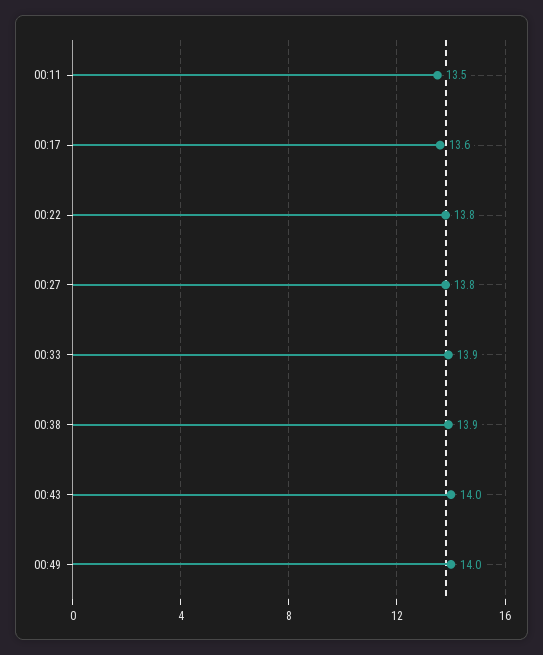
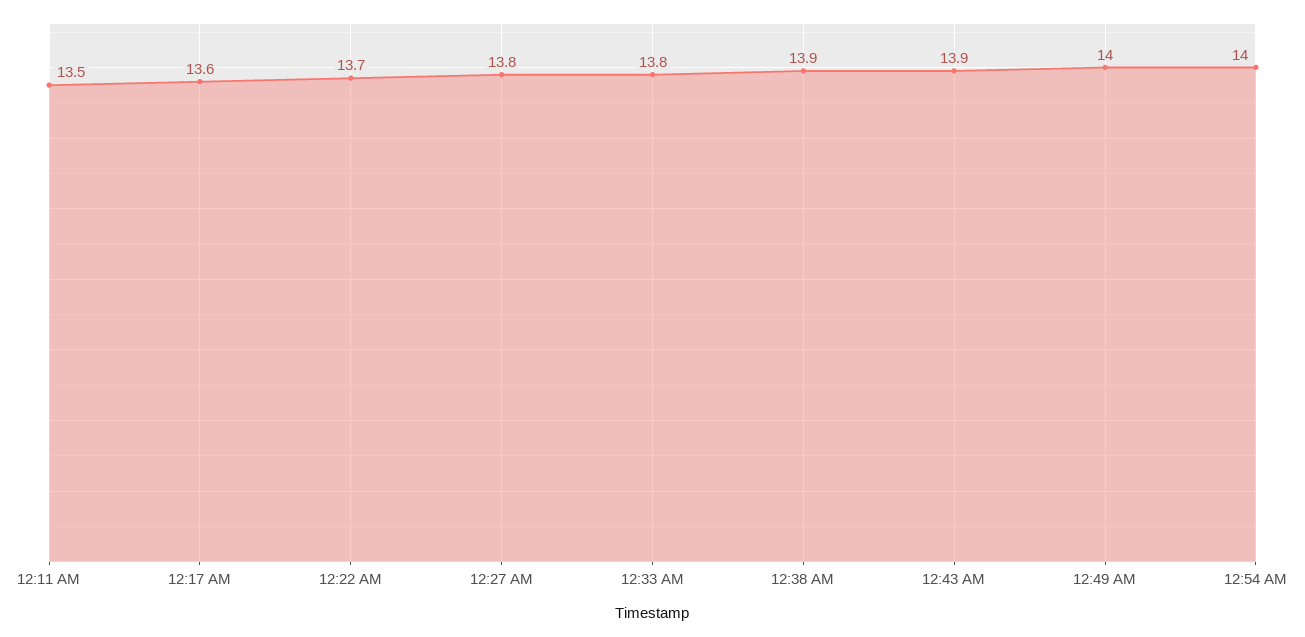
00:22: 13.8 -> 13.7
00:33: 13.9 -> 13.8
00:43: 14 -> 13.9
12:54 AM: none -> 14

